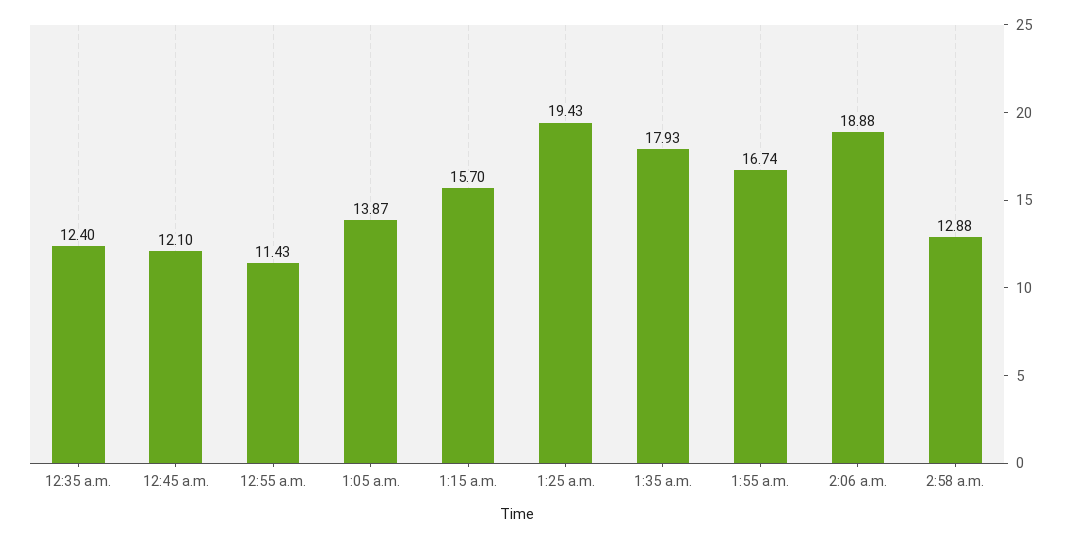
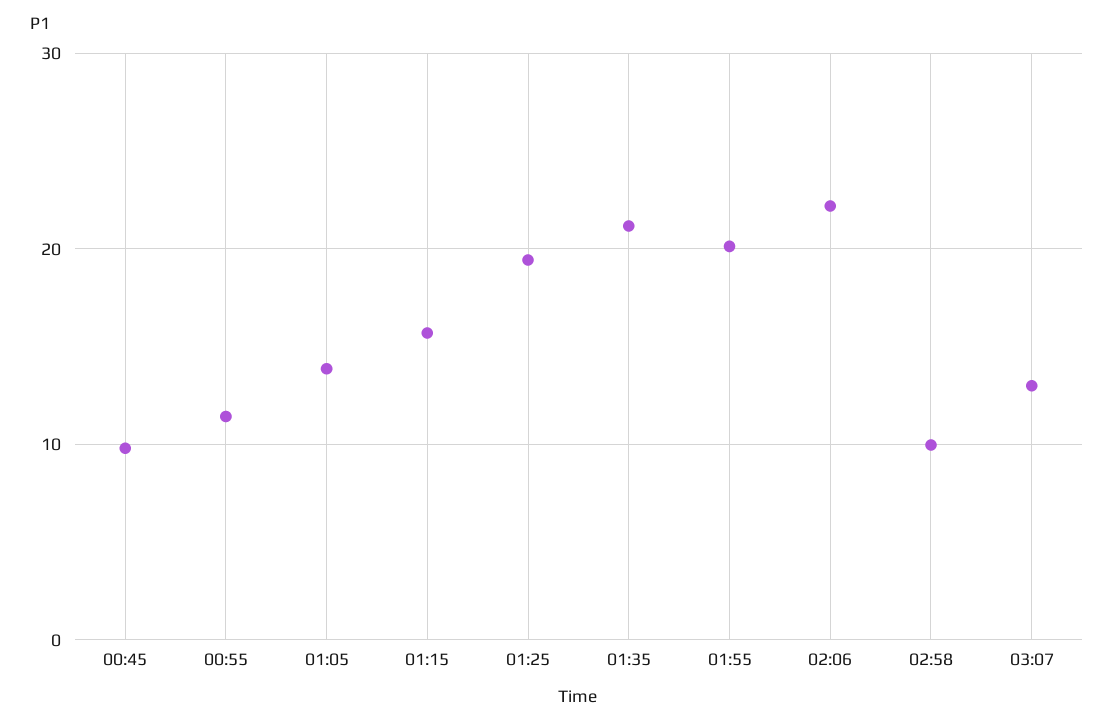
12:35 a.m.: 12.4 -> none
12:45 a.m.: 12.1 -> 10
1:35 a.m.: 17.93 -> 21
1:55 a.m.: 16.74 -> 20
2:06 a.m.: 18.88 -> 22
2:58 a.m.: 12.88 -> 10
03:07: none -> 13

